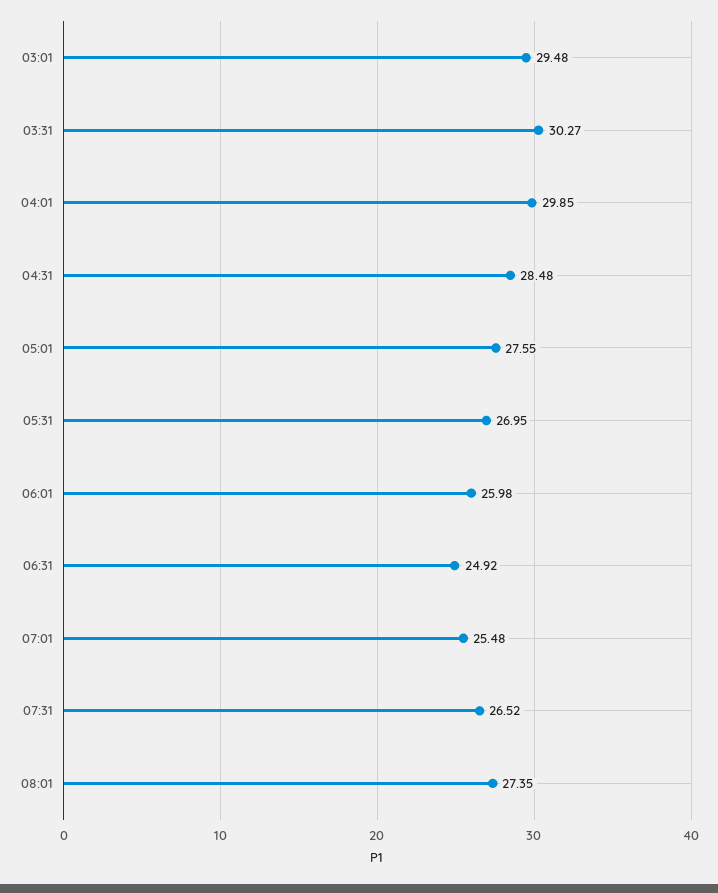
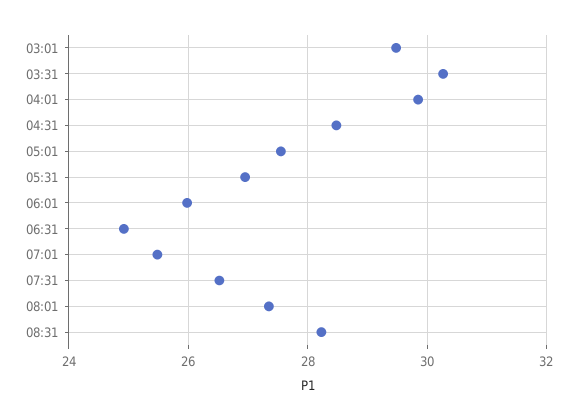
08:31: none -> 28.2

